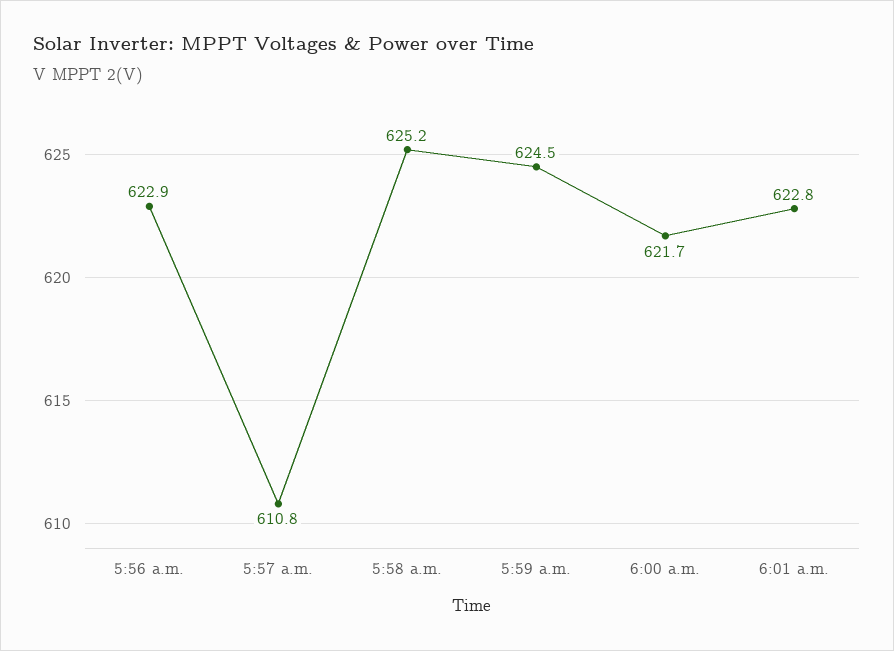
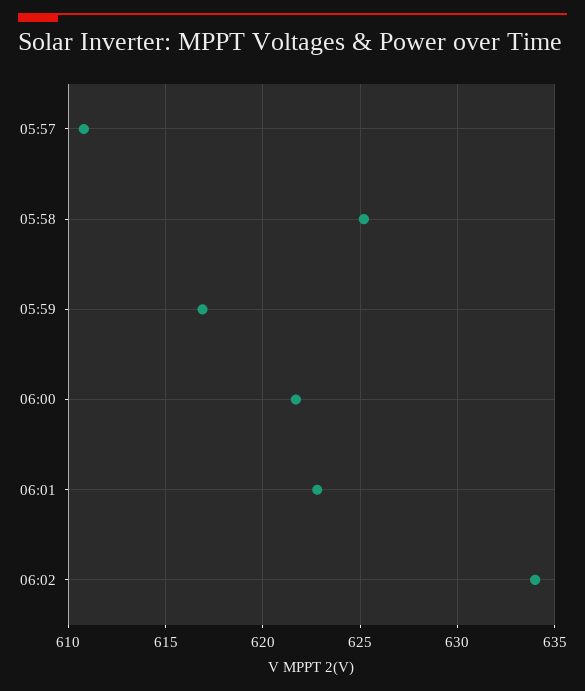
5:56 a.m.: 622.9 -> none
5:59 a.m.: 624.5 -> 617
06:02: none -> 634

